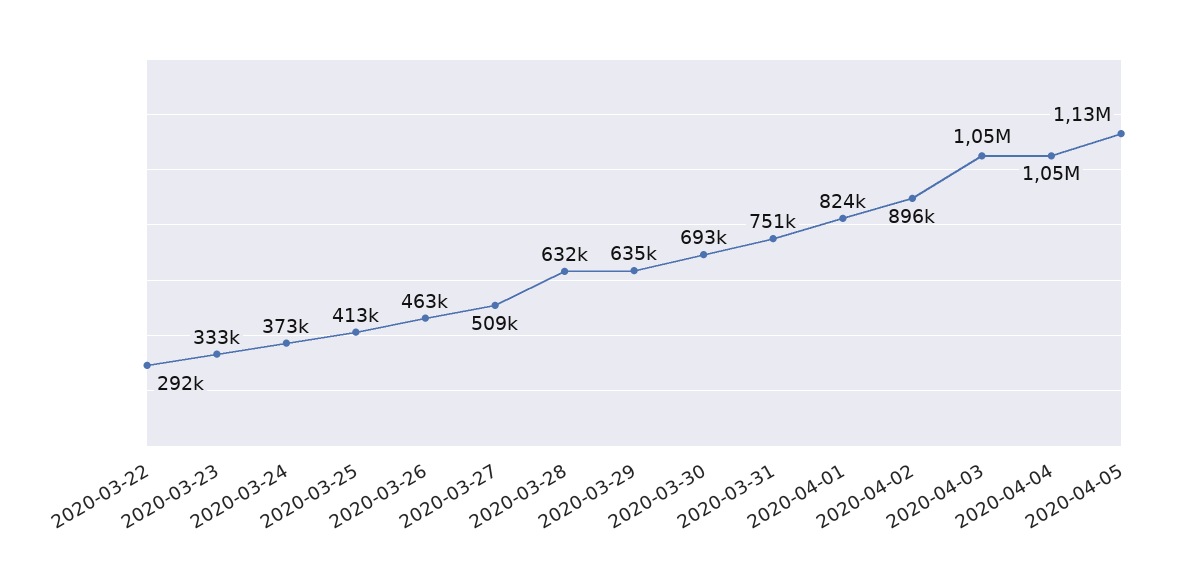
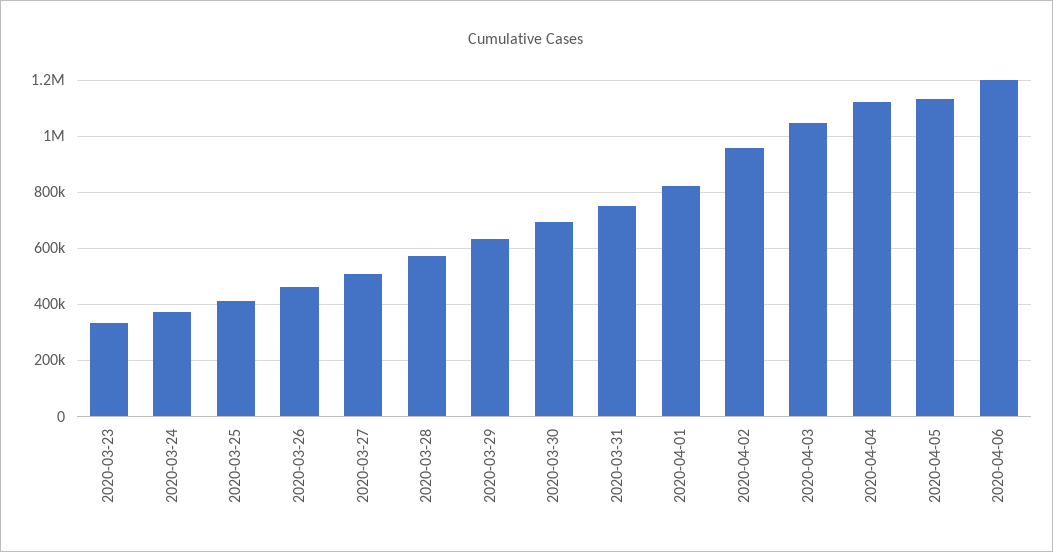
2020-03-22: 292000 -> none
2020-03-28: 632000 -> 575000
2020-04-02: 896000 -> 950000
2020-04-04: 1050000 -> 1125000
2020-04-06: none -> 1200000

